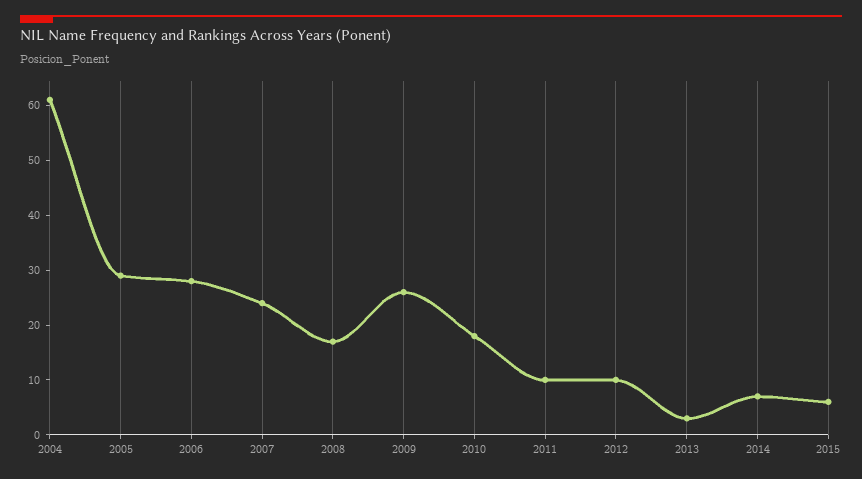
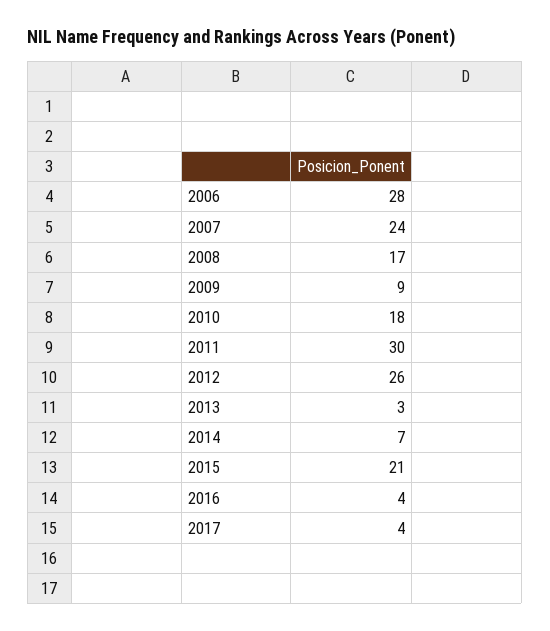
2004: 60 -> none
2005: 30 -> none
2009: 25 -> 9
2011: 10 -> 30
2012: 10 -> 26
2015: 5 -> 21
2016: none -> 4
2017: none -> 4

